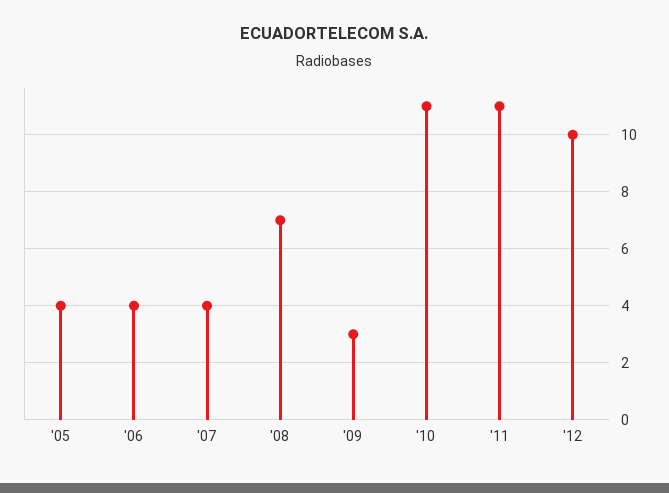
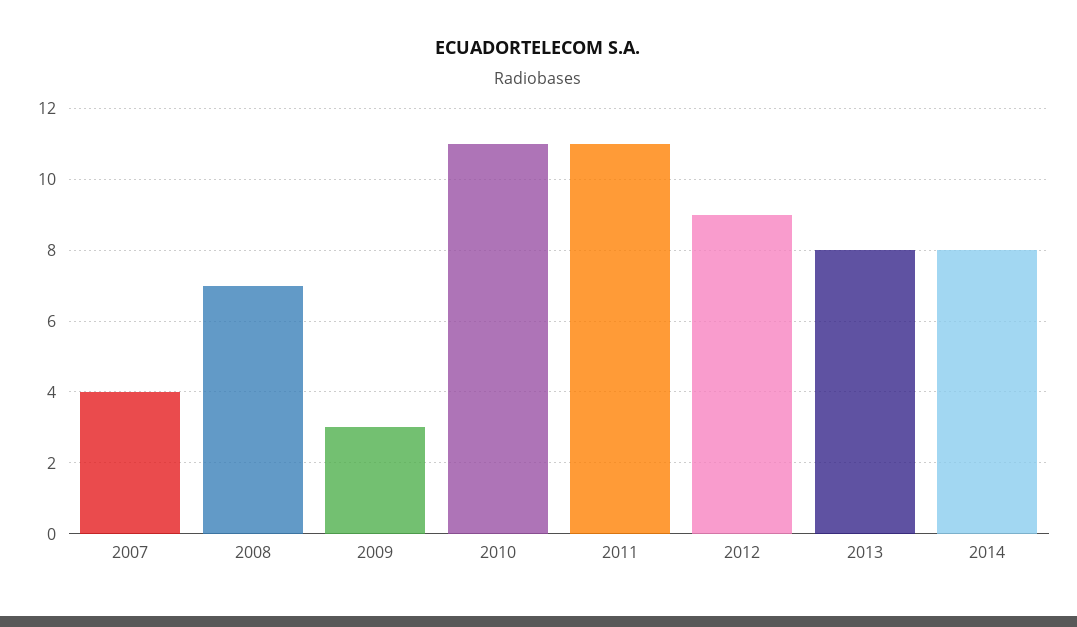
'05: 4 -> none
'06: 4 -> none
'12: 10 -> 9
2013: none -> 8
2014: none -> 8

